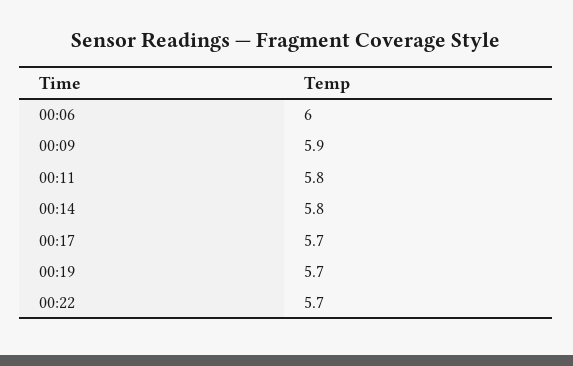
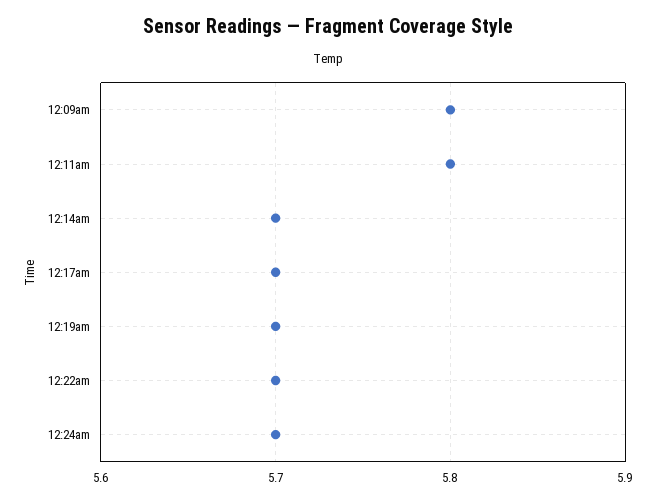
00:06: 6 -> none
00:09: 5.9 -> 5.8
00:14: 5.8 -> 5.7
12:24am: none -> 5.7

